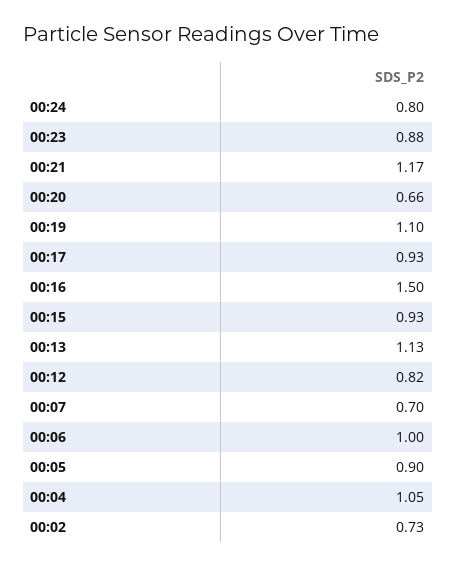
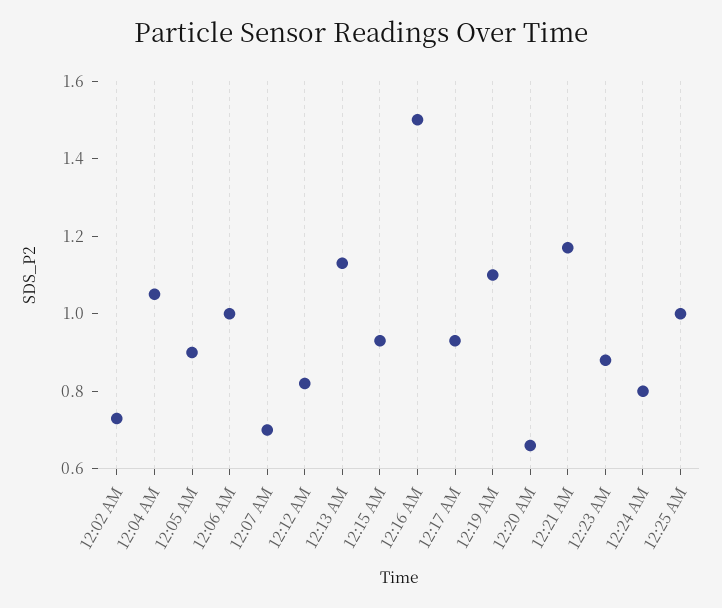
12:25 AM: none -> 1

